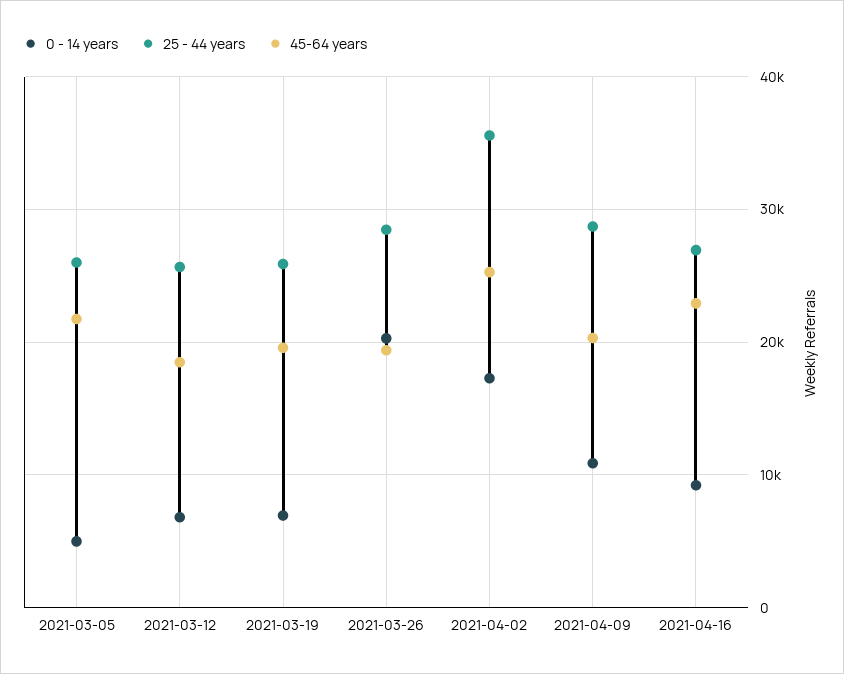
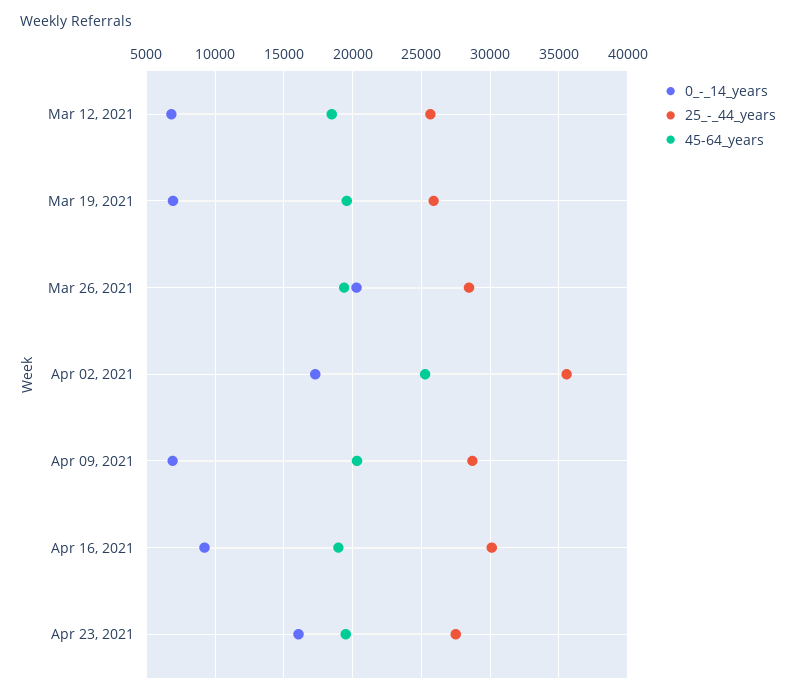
0 - 14 years, 2021-03-05: 5000 -> none
25 - 44 years, 2021-03-05: 26000 -> none
45-64 years, 2021-03-05: 22000 -> none
0 - 14 years, 2021-04-09: 11000 -> 7000
25 - 44 years, 2021-04-16: 27000 -> 30000
45-64 years, 2021-04-16: 23000 -> 19000
0 - 14 years, Apr 23, 2021: none -> 16000
25 - 44 years, Apr 23, 2021: none -> 27500
45-64 years, Apr 23, 2021: none -> 19500

